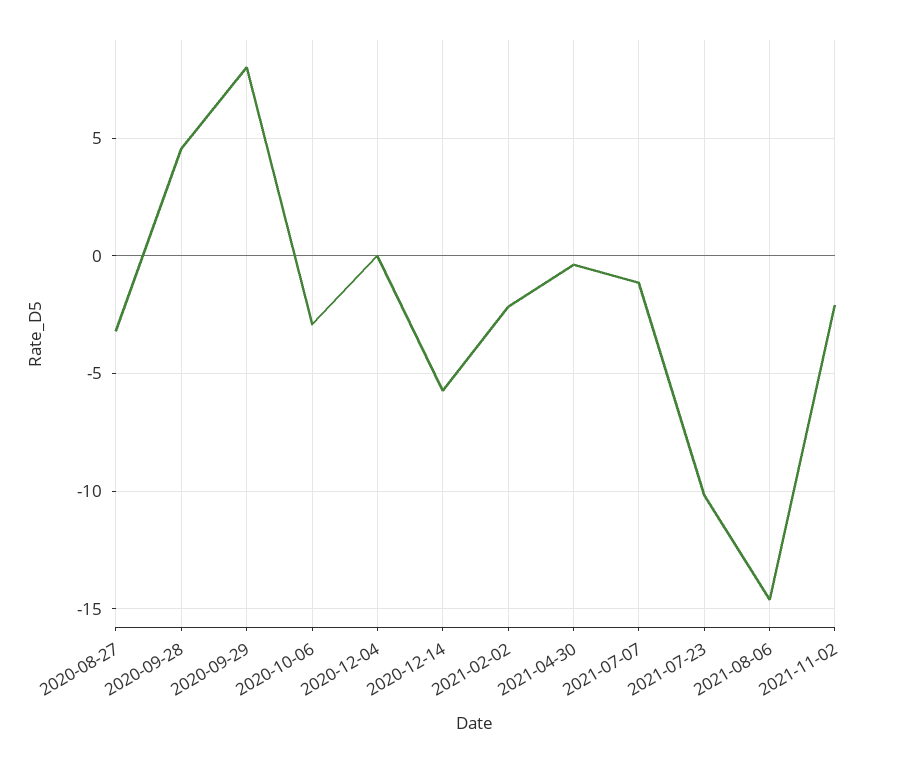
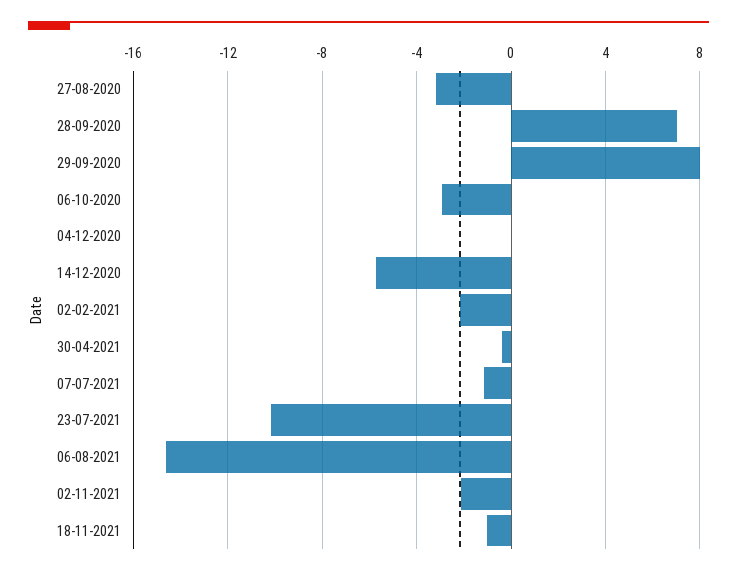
2020-09-28: 4.5 -> 7
18-11-2021: none -> -1

